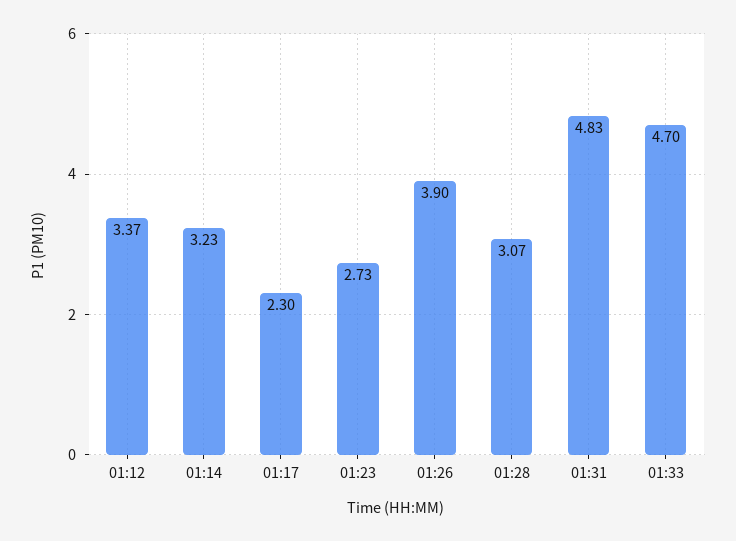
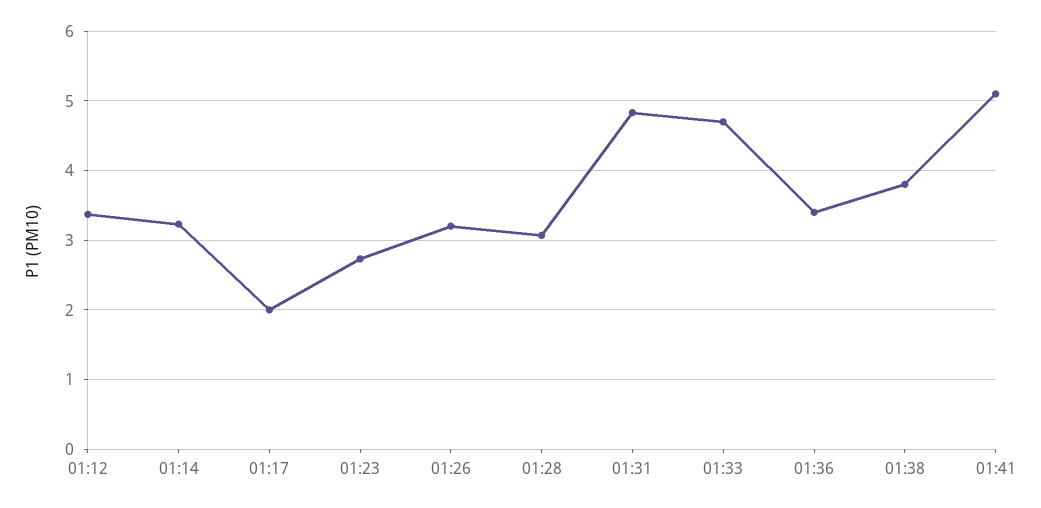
01:17: 2.3 -> 2
01:26: 3.9 -> 3.2
01:36: none -> 3.4
01:38: none -> 3.8
01:41: none -> 5.1

